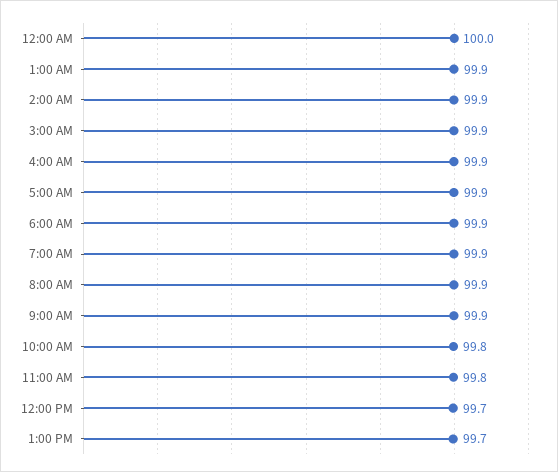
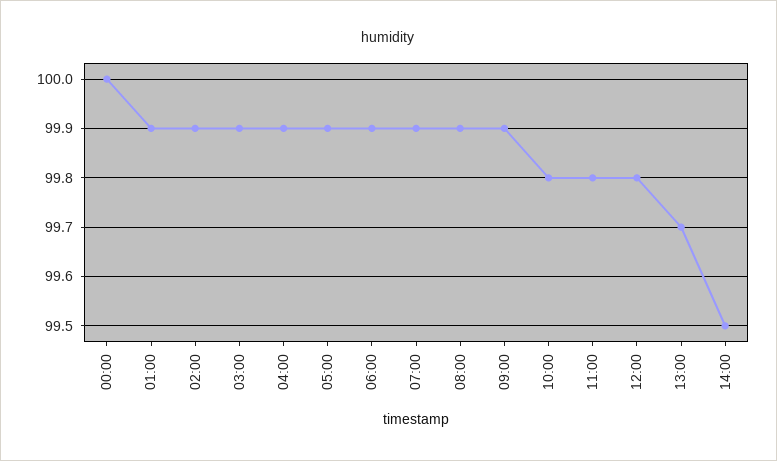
12:00 PM: 99.7 -> 99.8
14:00: none -> 99.5

